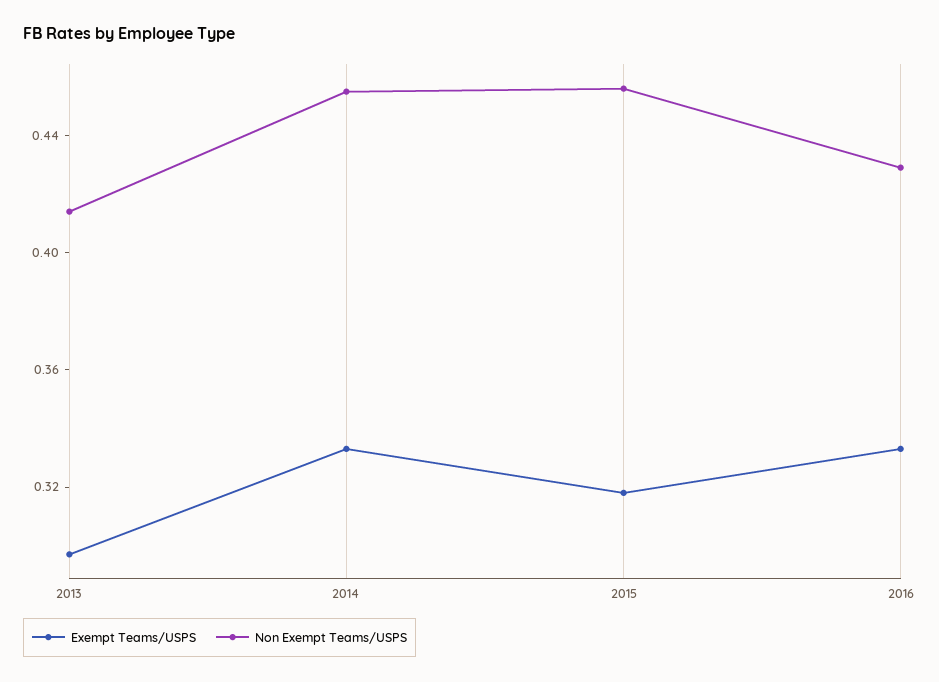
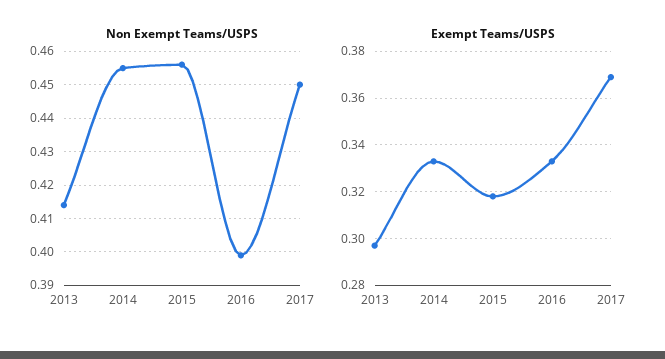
Non Exempt Teams/USPS, 2016: 0.43 -> 0.4
Non Exempt Teams/USPS, 2017: none -> 0.45
Exempt Teams/USPS, 2017: none -> 0.37

